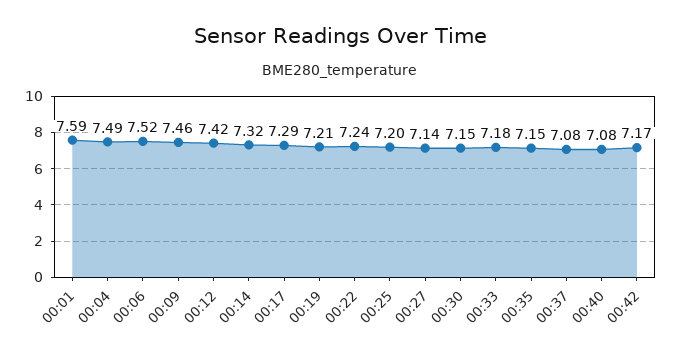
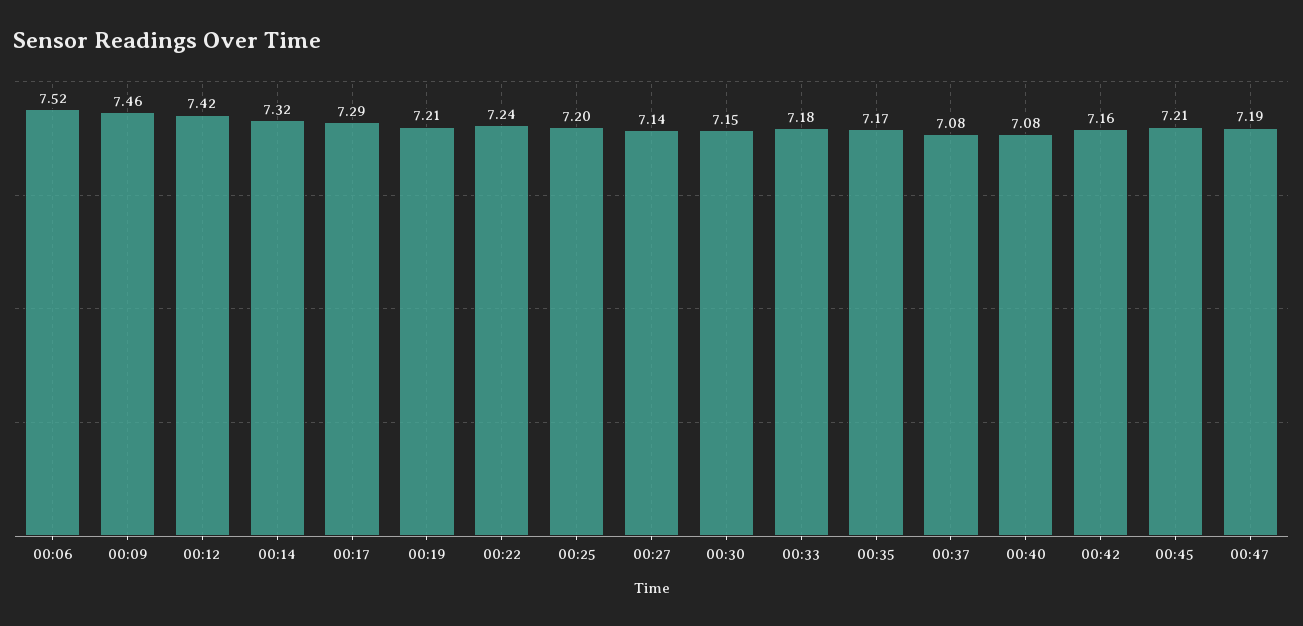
00:01: 7.59 -> none
00:04: 7.49 -> none
00:35: 7.15 -> 7.17
00:42: 7.17 -> 7.16
00:45: none -> 7.21
00:47: none -> 7.19

